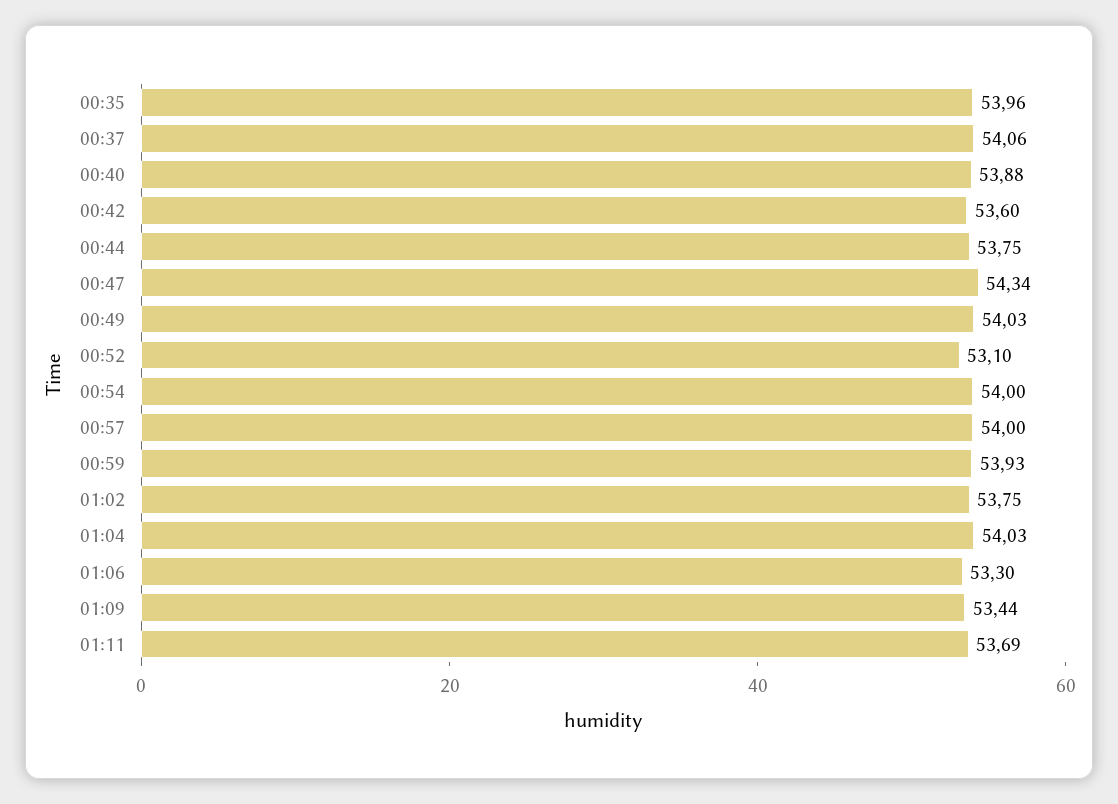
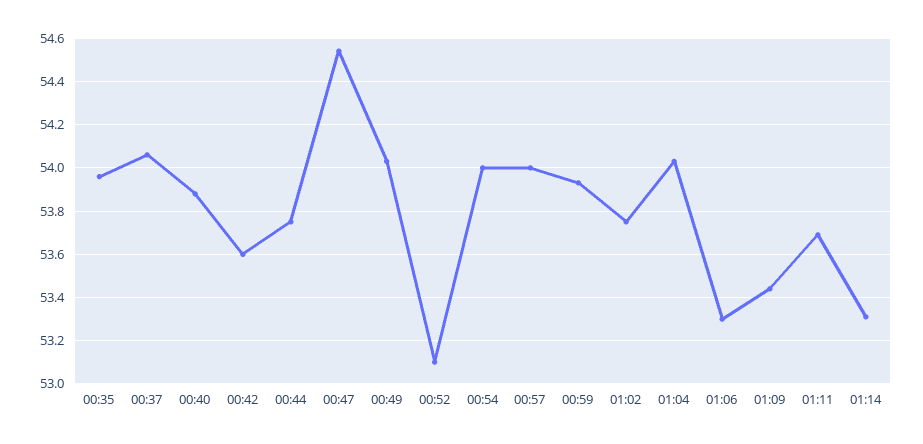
00:47: 54.34 -> 54.55
01:14: none -> 53.3

